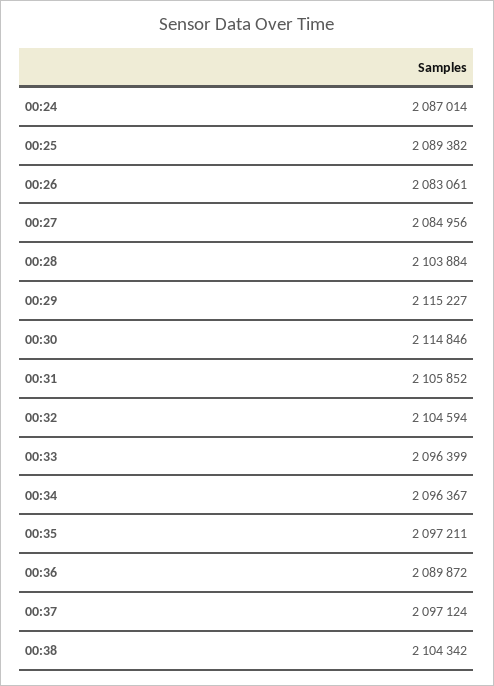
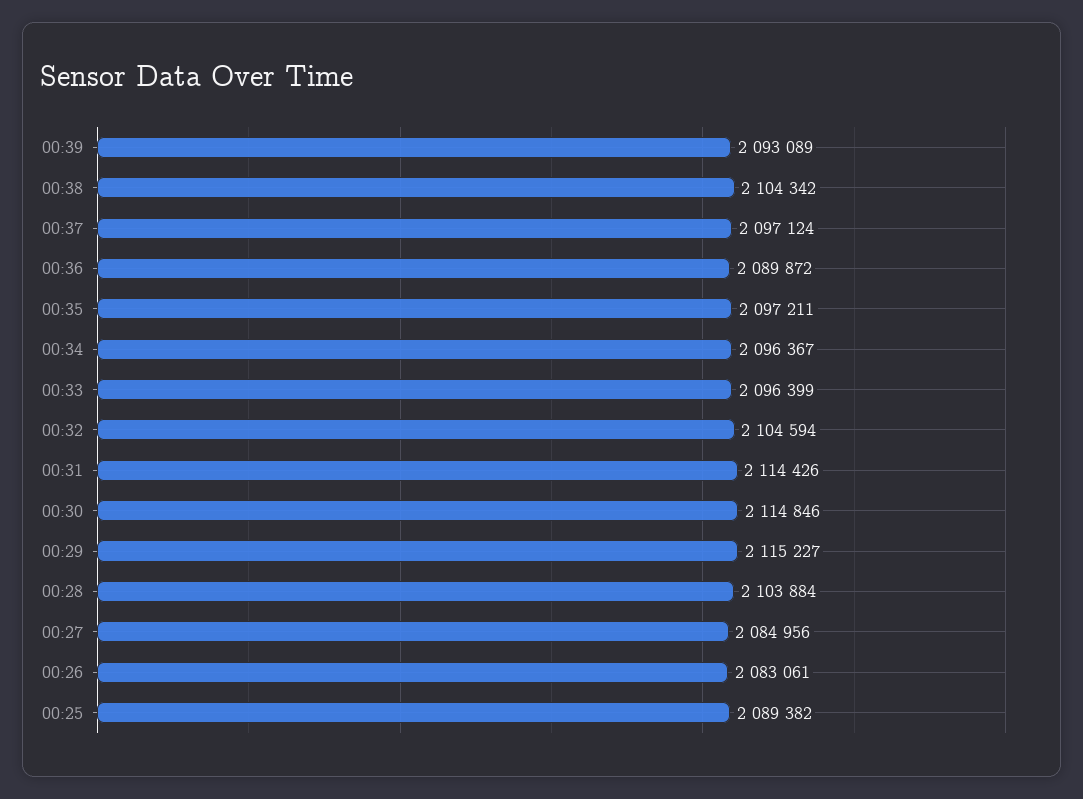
00:24: 2087014 -> none
00:31: 2105852 -> 2114426
00:39: none -> 2093089

